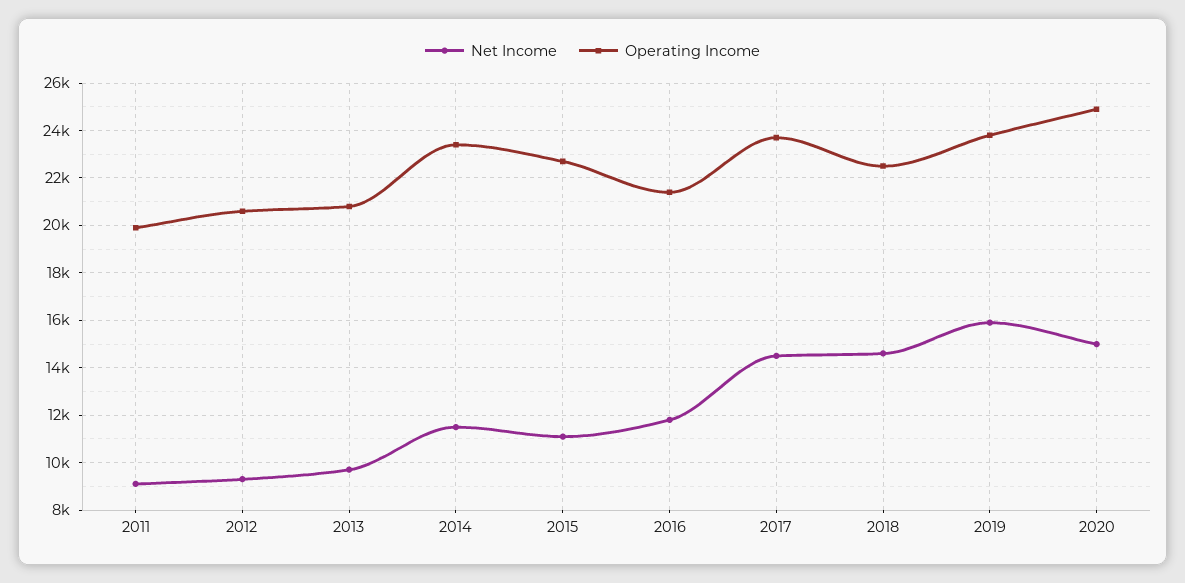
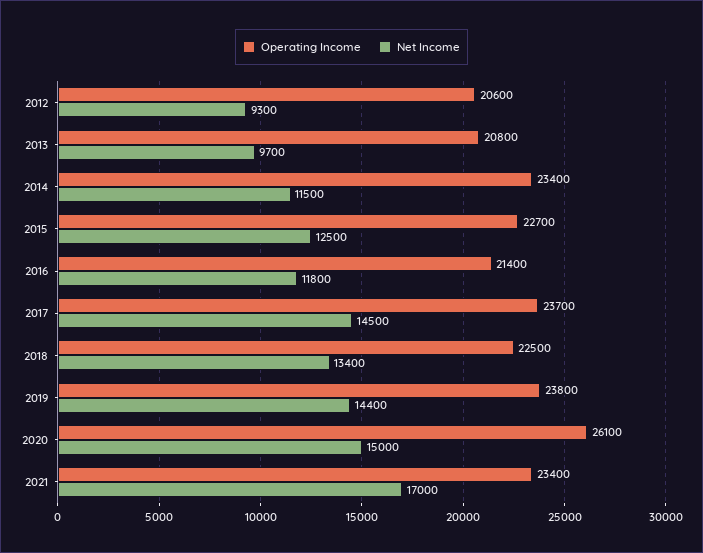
Net Income, 2011: 9000 -> none
Operating Income, 2011: 20000 -> none
Net Income, 2015: 11000 -> 12500
Net Income, 2018: 14500 -> 13400
Net Income, 2019: 16000 -> 14400
Operating Income, 2020: 25000 -> 26100
Operating Income, 2021: none -> 23400
Net Income, 2021: none -> 17000

